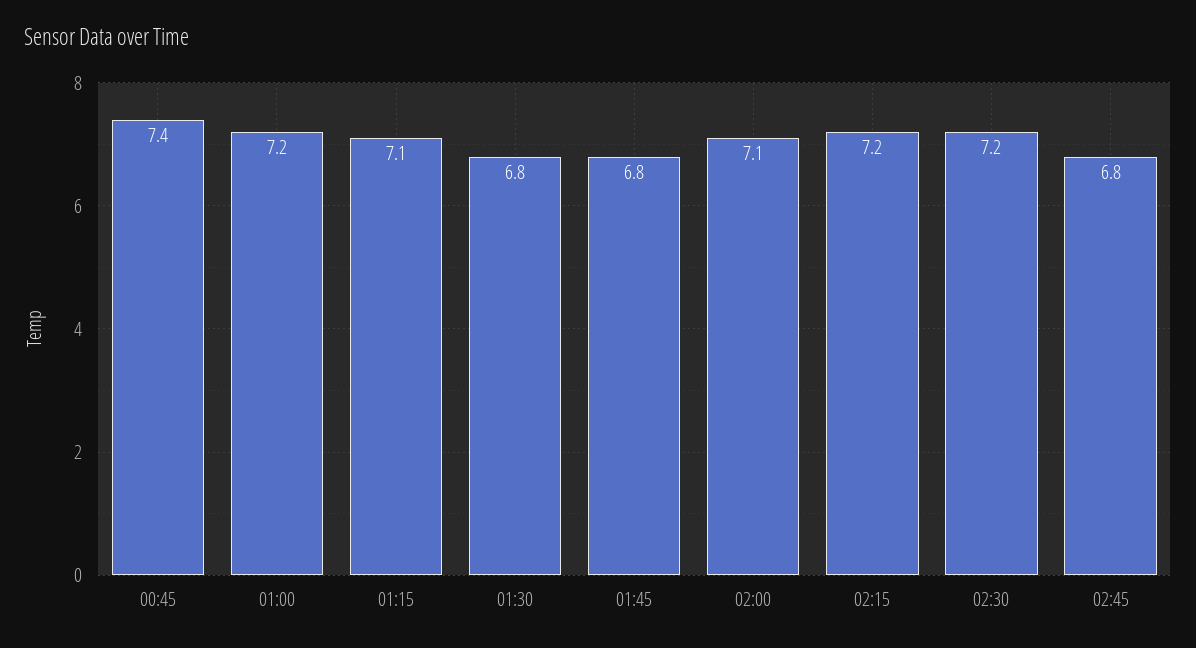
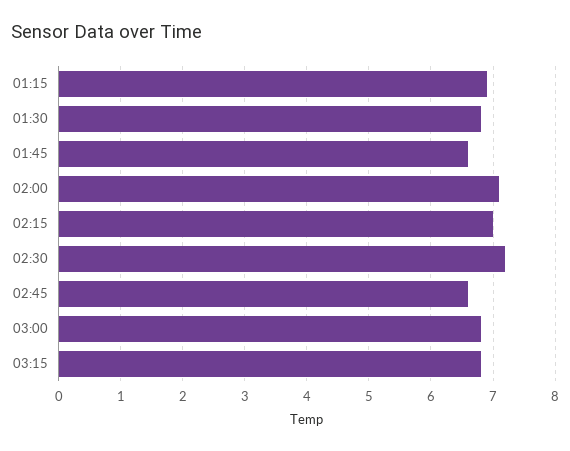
00:45: 7.4 -> none
01:00: 7.2 -> none
01:15: 7.1 -> 6.9
01:45: 6.8 -> 6.6
02:15: 7.2 -> 7
02:45: 6.8 -> 6.6
03:00: none -> 6.8
03:15: none -> 6.8

